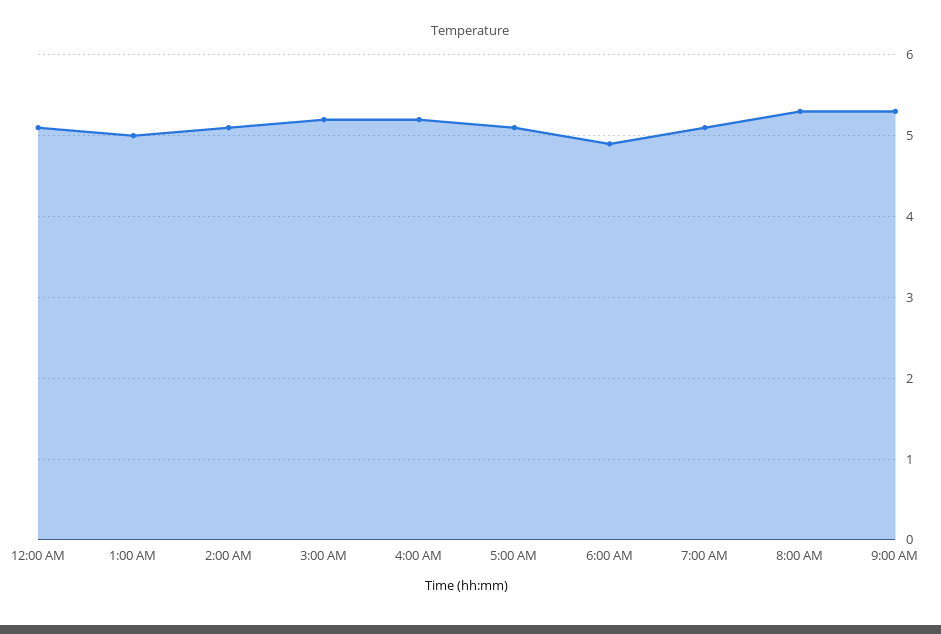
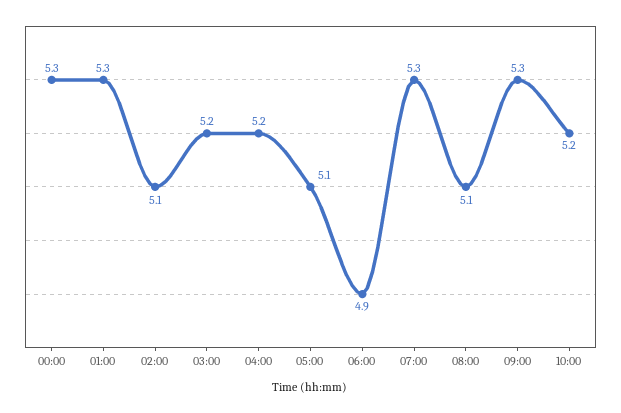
12:00 AM: 5.1 -> 5.3
1:00 AM: 5 -> 5.3
7:00 AM: 5.1 -> 5.3
8:00 AM: 5.3 -> 5.1
10:00: none -> 5.2

